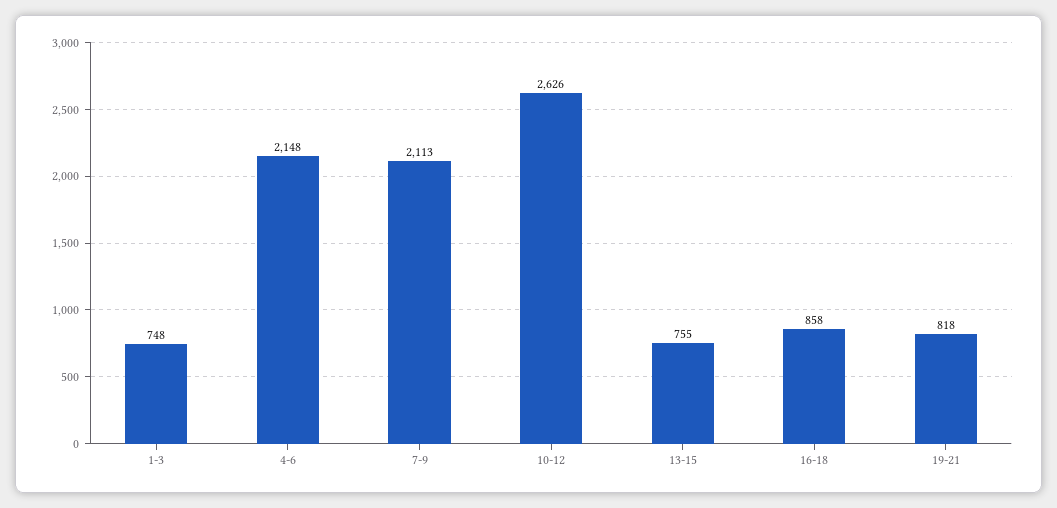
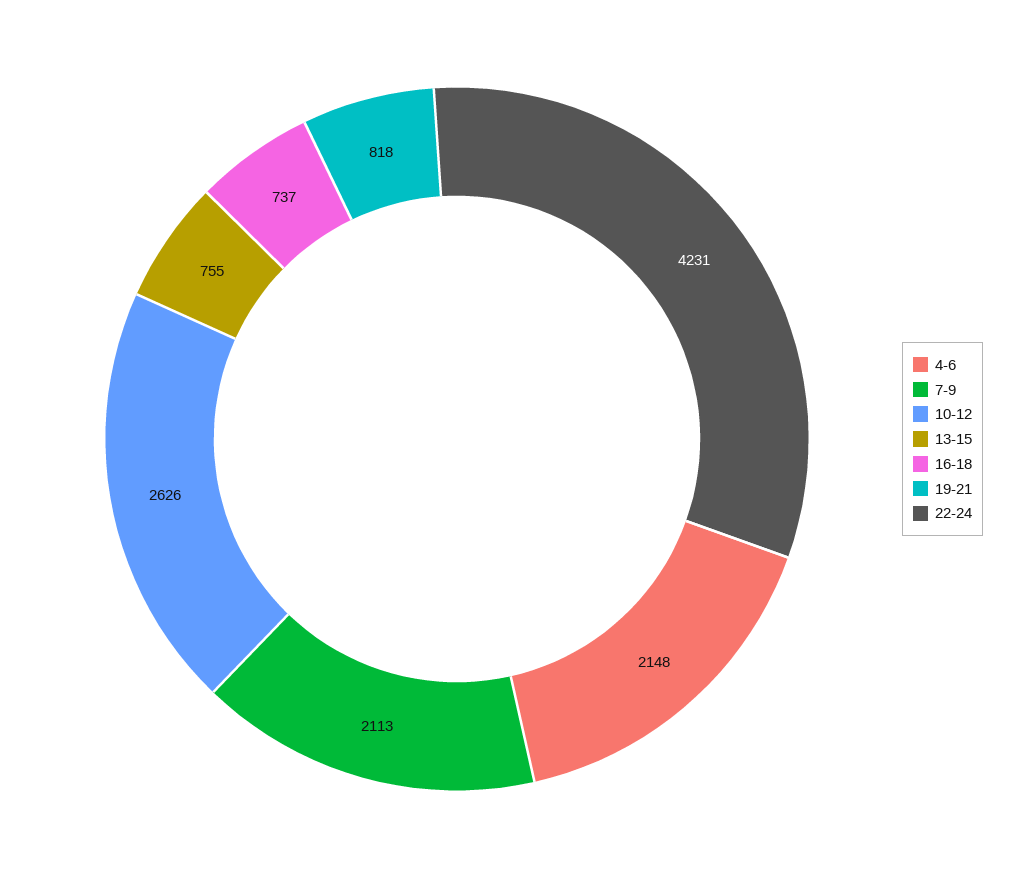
1-3: 748 -> none
16-18: 858 -> 737
22-24: none -> 4231

